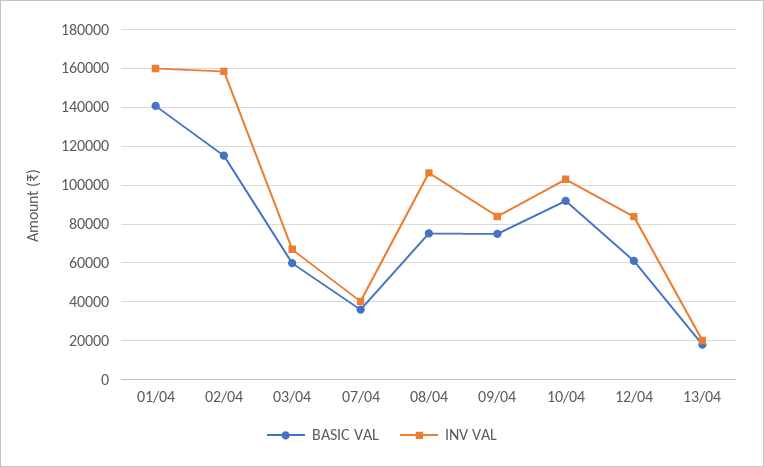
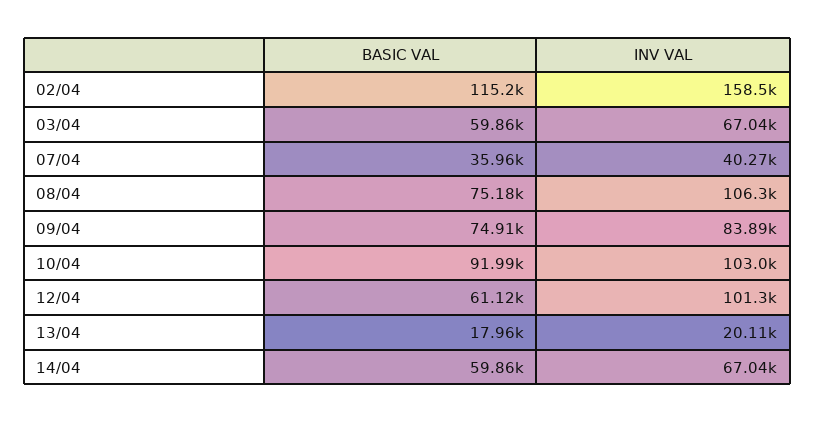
BASIC VAL, 01/04: 140000 -> none
INV VAL, 01/04: 160000 -> none
INV VAL, 12/04: 85000 -> 101300
BASIC VAL, 14/04: none -> 59860
INV VAL, 14/04: none -> 67040

